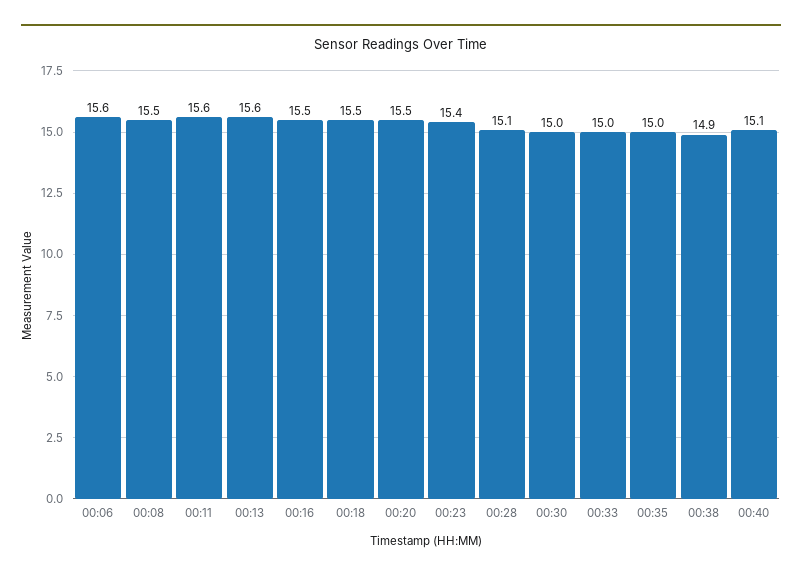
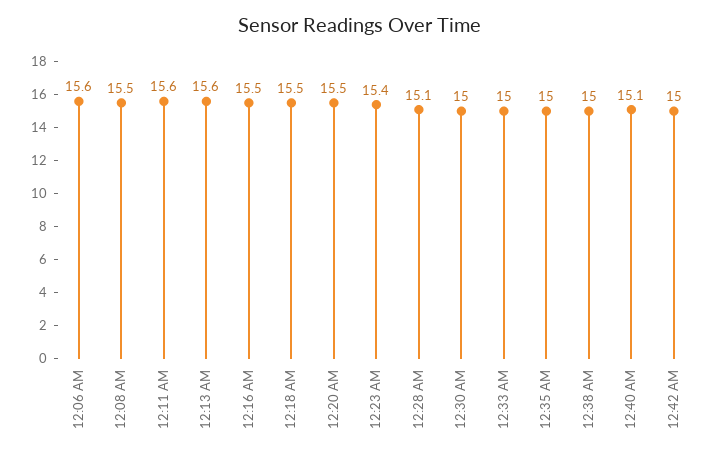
00:38: 14.9 -> 15
12:42 AM: none -> 15

